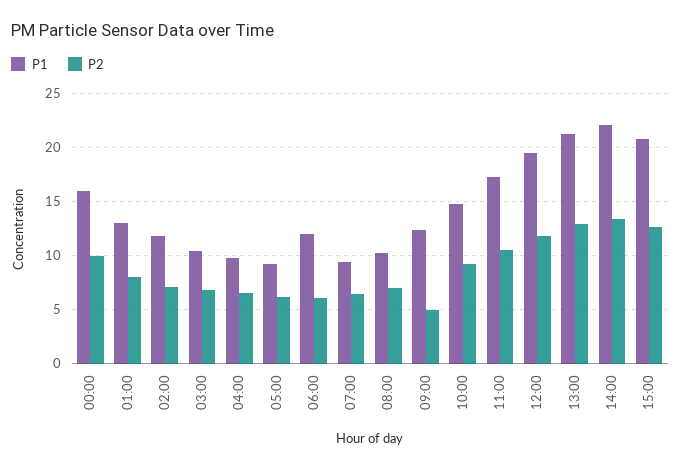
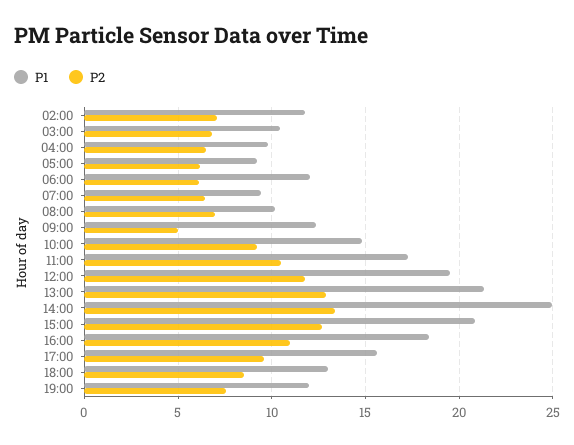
P1, 00:00: 16 -> none
P2, 00:00: 10 -> none
P1, 01:00: 13 -> none
P2, 01:00: 8 -> none
P1, 14:00: 22 -> 25
P1, 16:00: none -> 18.5
P2, 16:00: none -> 11
P1, 17:00: none -> 15.5
P2, 17:00: none -> 9.5
P1, 18:00: none -> 13
P2, 18:00: none -> 8.5
P1, 19:00: none -> 12
P2, 19:00: none -> 7.5

